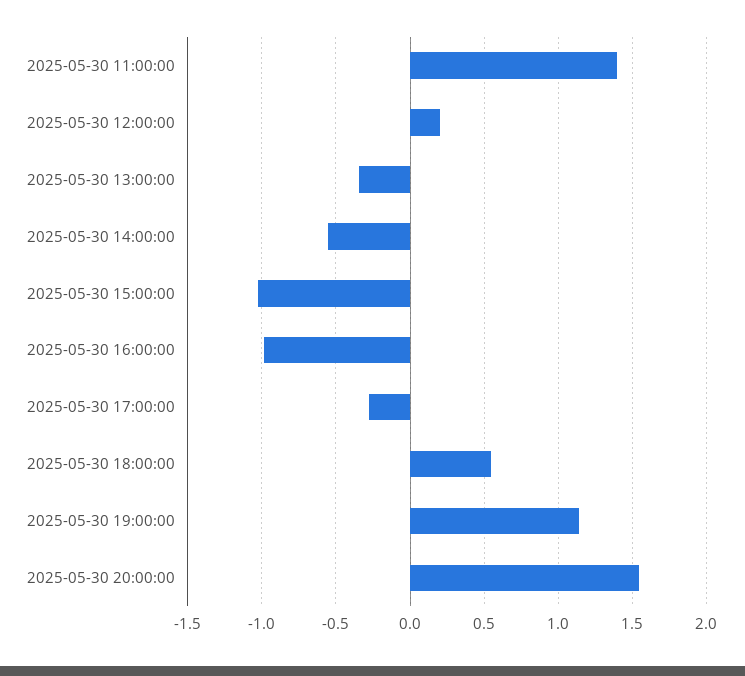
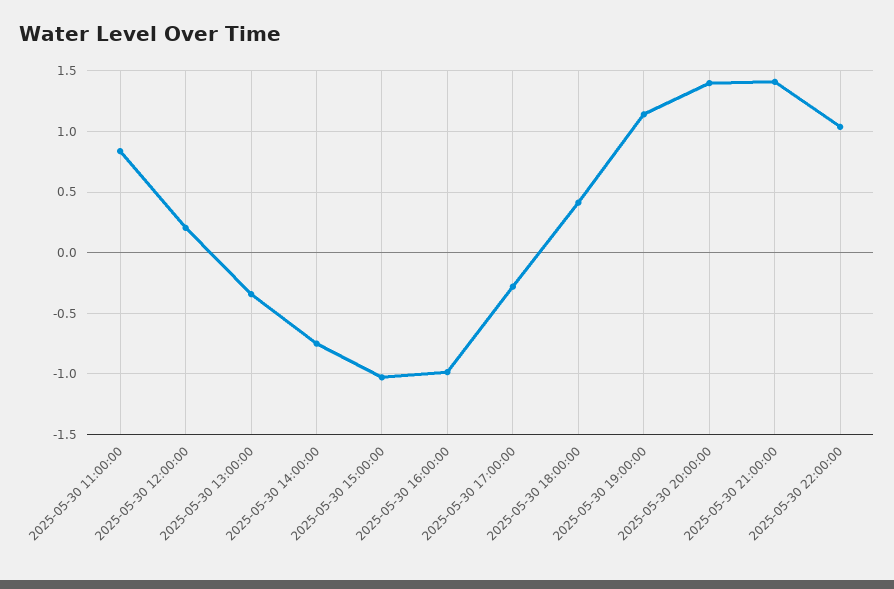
2025-05-30 11:00:00: 1.4 -> 0.85
2025-05-30 14:00:00: -0.55 -> -0.75
2025-05-30 18:00:00: 0.55 -> 0.4
2025-05-30 20:00:00: 1.55 -> 1.4
2025-05-30 21:00:00: none -> 1.4
2025-05-30 22:00:00: none -> 1.05

